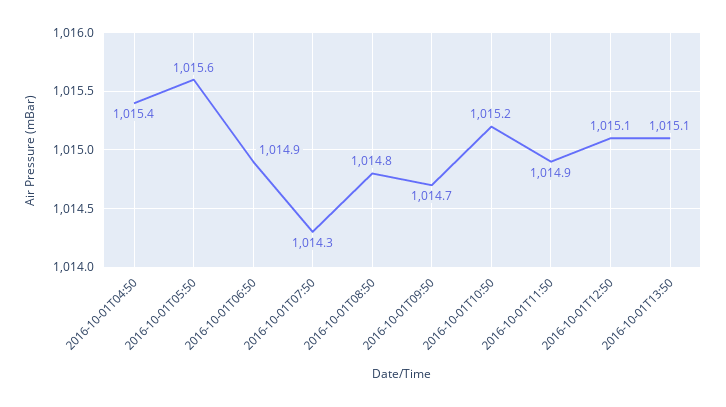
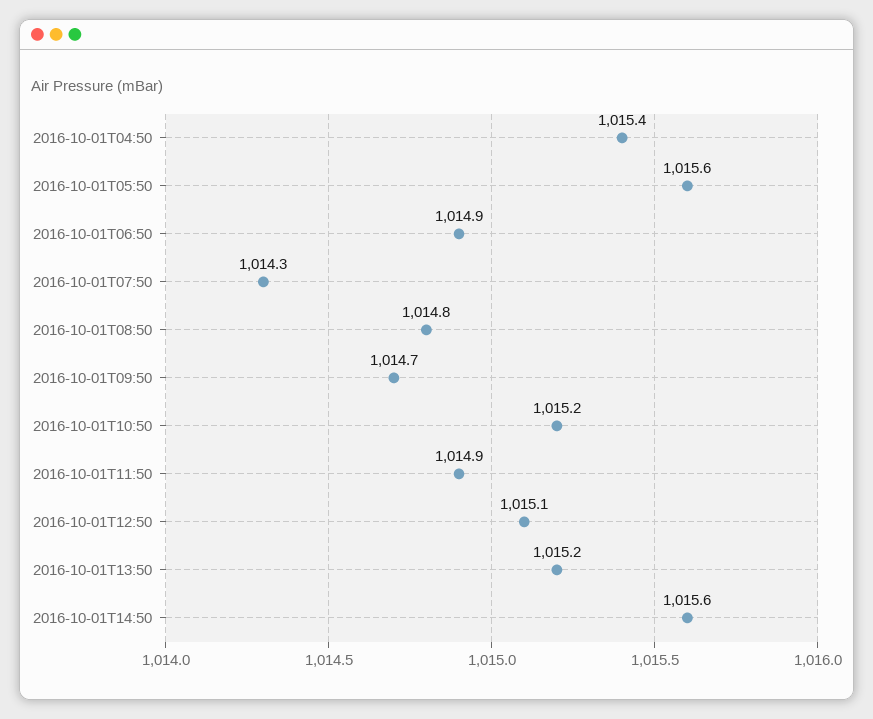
2016-10-01T13:50: 1015.1 -> 1015.2
2016-10-01T14:50: none -> 1015.6

